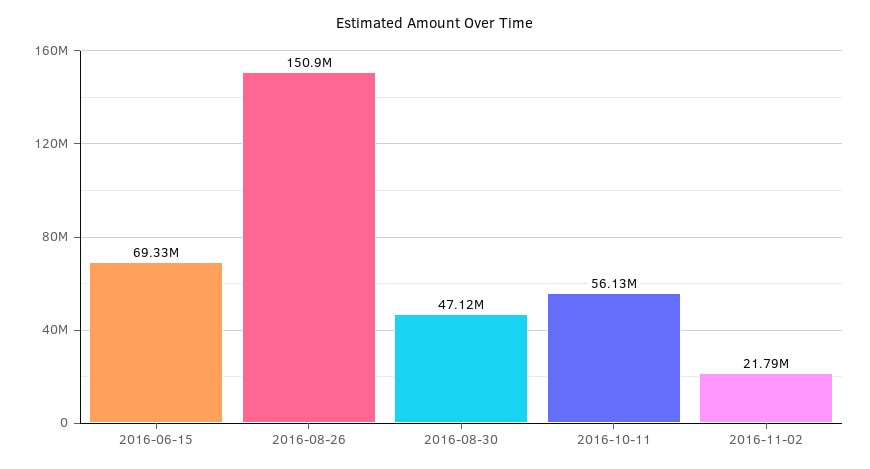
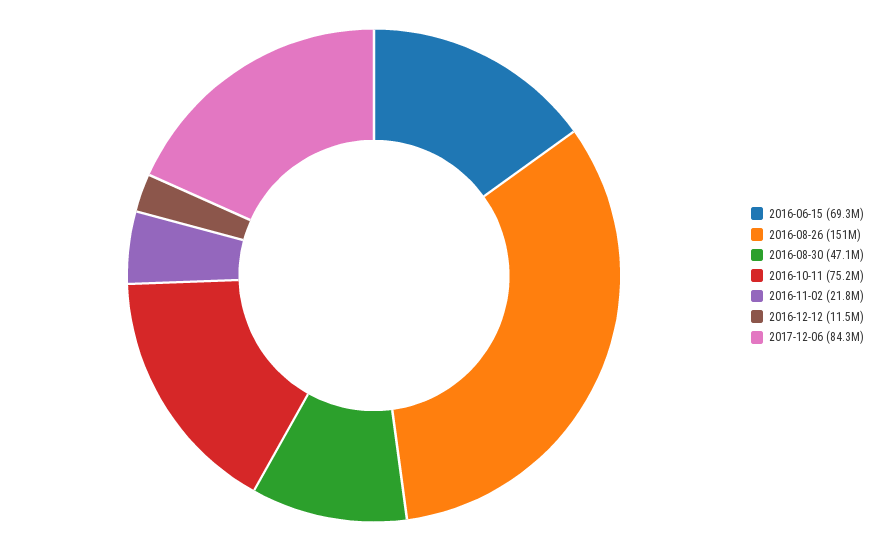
2016-10-11: 56130000 -> 75200000
2016-12-12: none -> 11500000
2017-12-06: none -> 84300000

